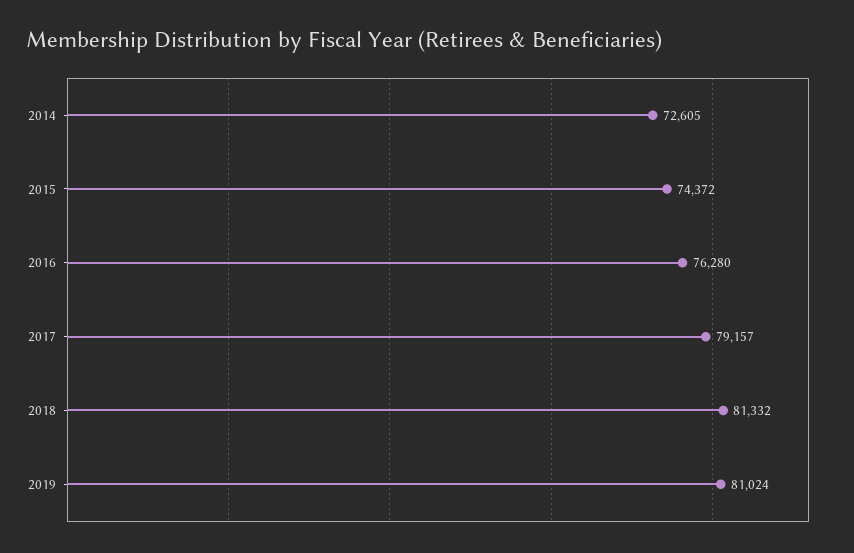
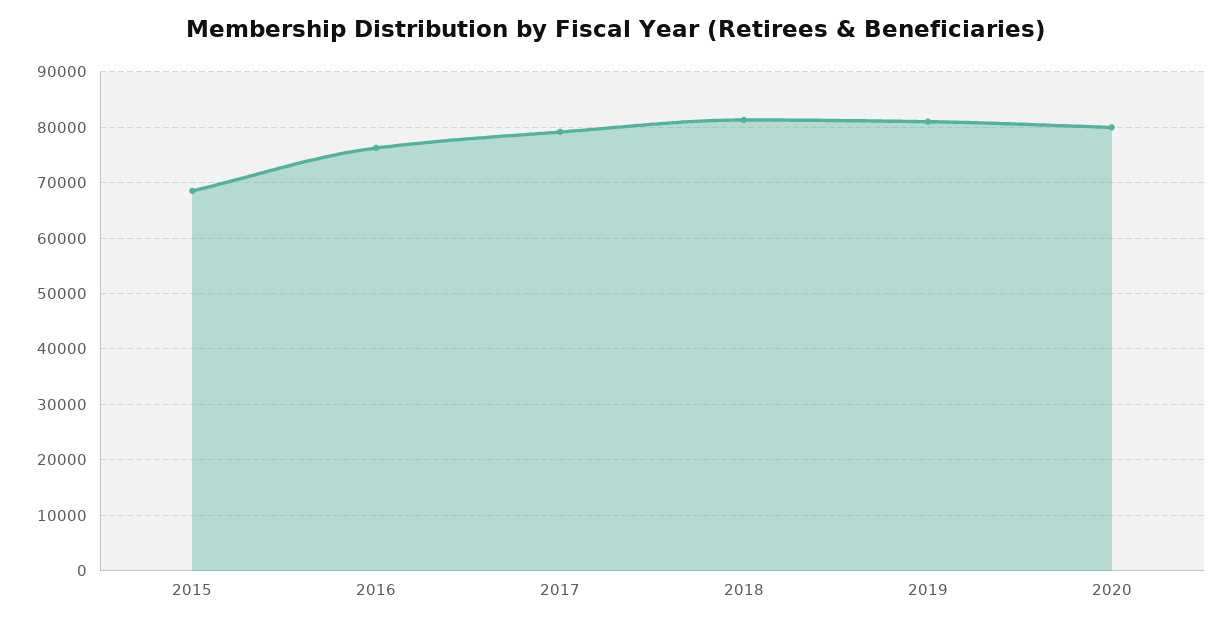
2014: 72605 -> none
2015: 74372 -> 68000
2020: none -> 80000

